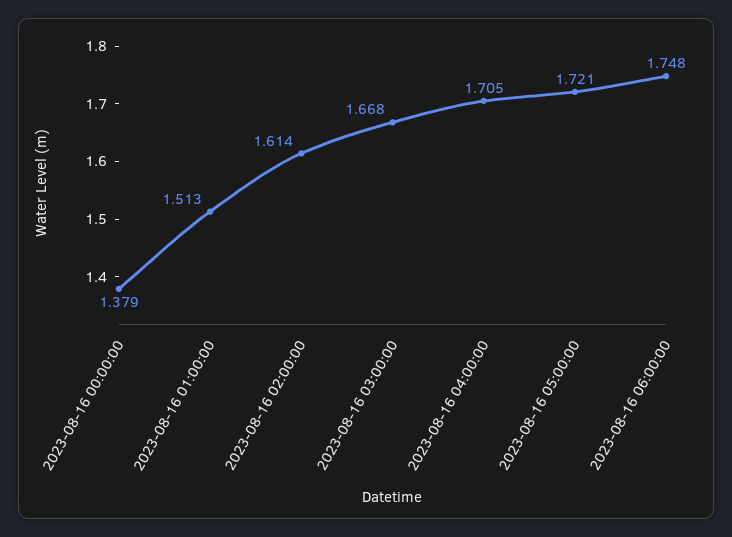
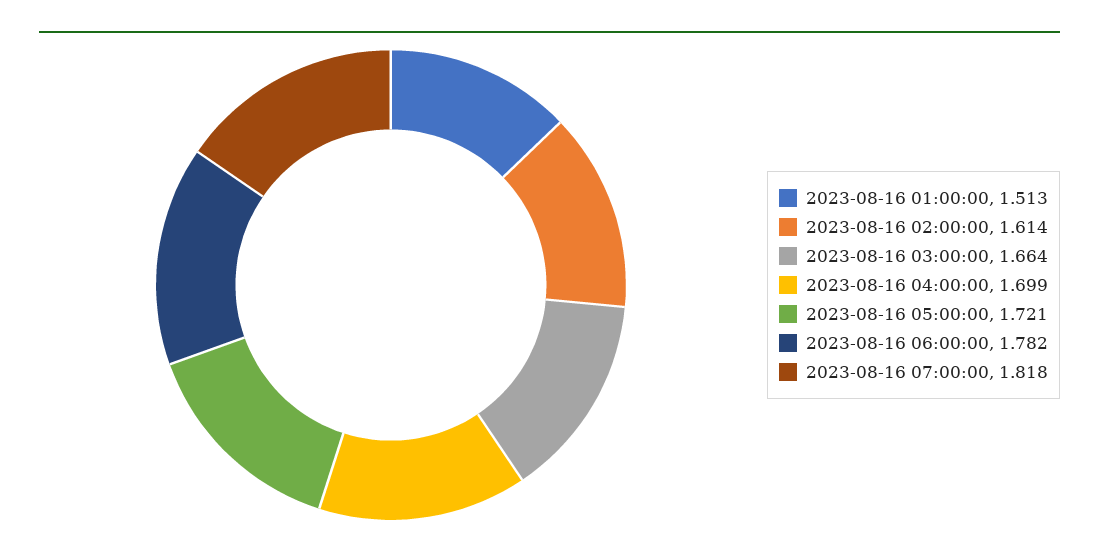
2023-08-16 00:00:00: 1.379 -> none
2023-08-16 03:00:00: 1.668 -> 1.664
2023-08-16 04:00:00: 1.705 -> 1.699
2023-08-16 06:00:00: 1.748 -> 1.782
2023-08-16 07:00:00: none -> 1.818

